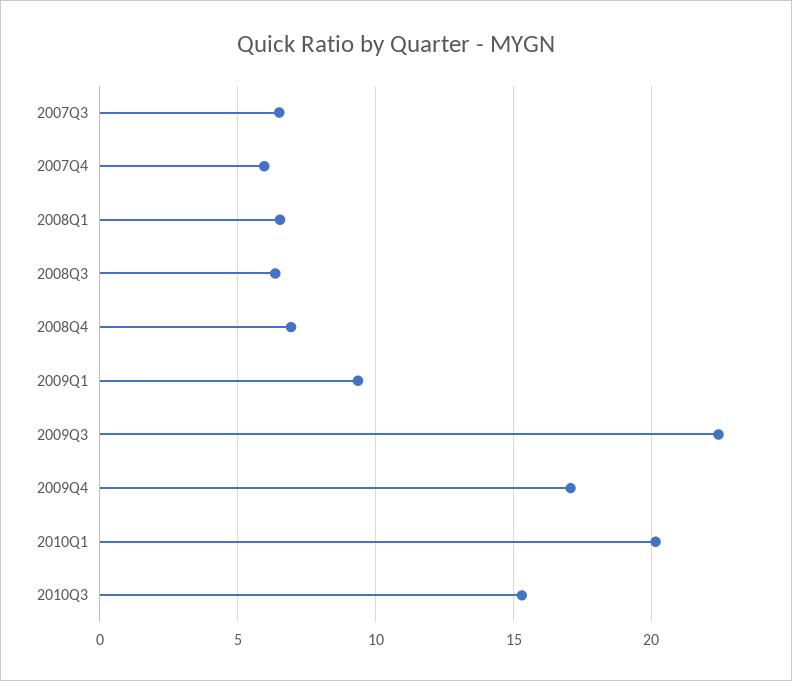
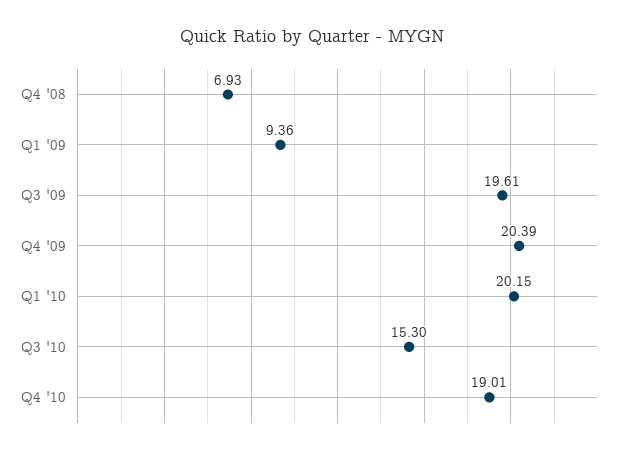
2007Q3: 6.5 -> none
2007Q4: 6 -> none
2008Q1: 6.5 -> none
2008Q3: 6.5 -> none
2009Q3: 22.5 -> 19.61
2009Q4: 17 -> 20.39
Q4 '10: none -> 19.01

